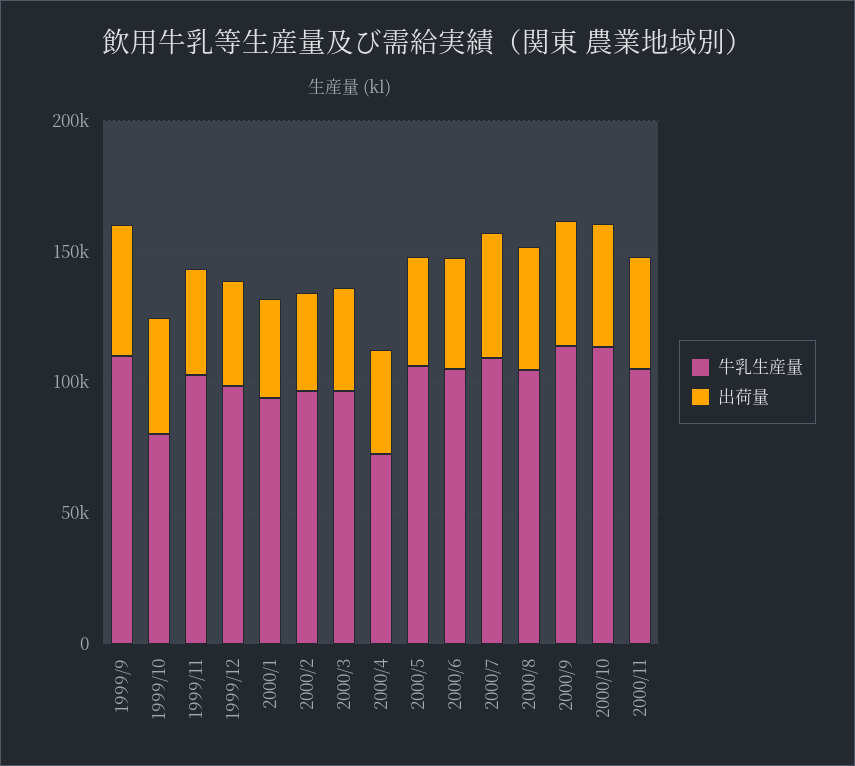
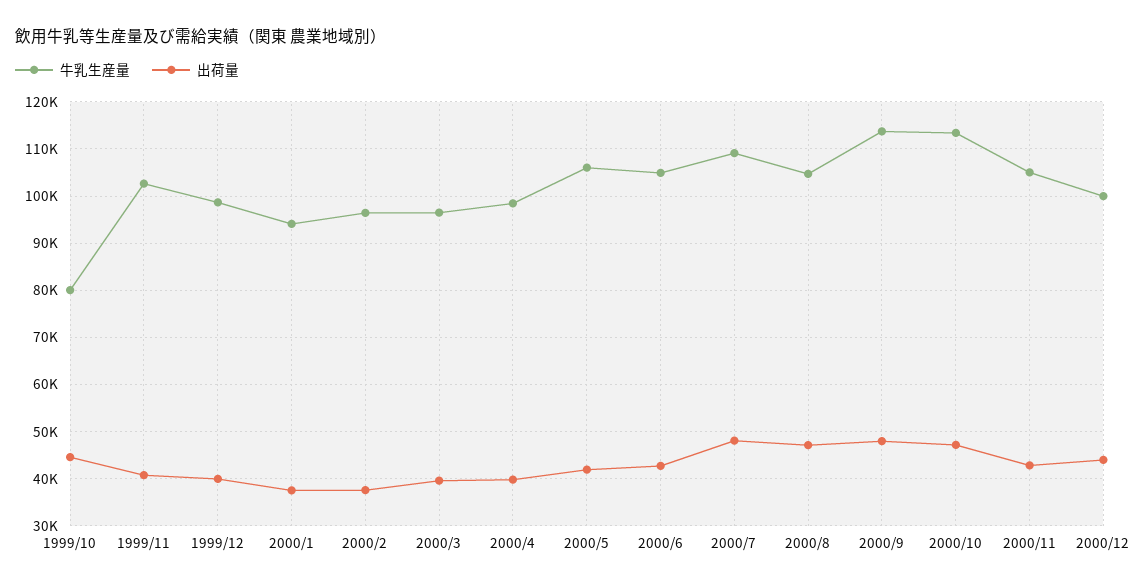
牛乳生産量, 1999/9: 110000 -> none
出荷量, 1999/9: 50000 -> none
牛乳生産量, 2000/4: 70000 -> 98000
牛乳生産量, 2000/12: none -> 100000
出荷量, 2000/12: none -> 44000

